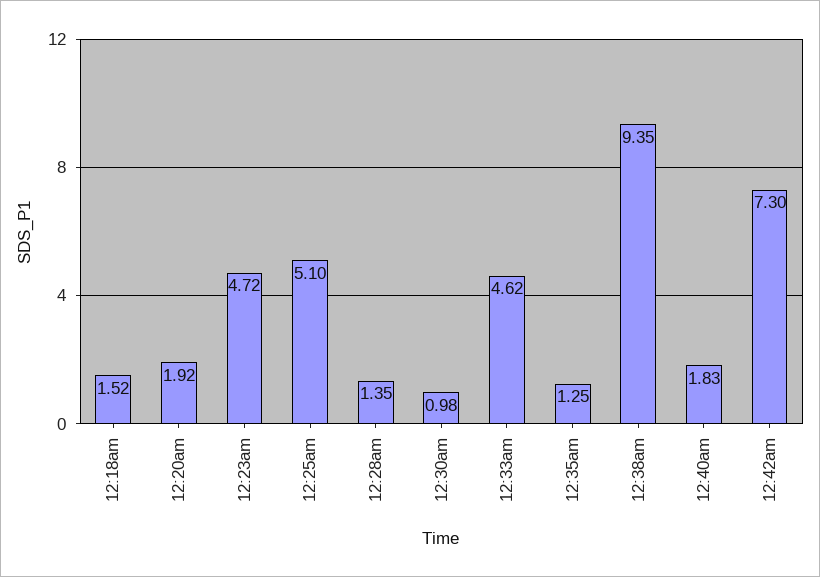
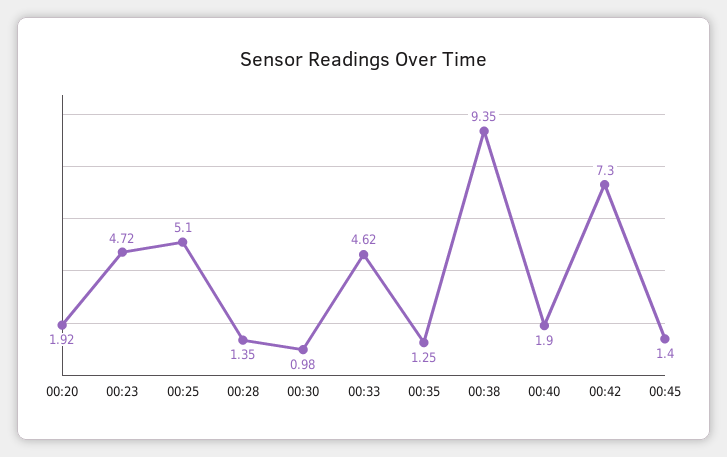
12:18am: 1.52 -> none
12:40am: 1.83 -> 1.9
00:45: none -> 1.4

